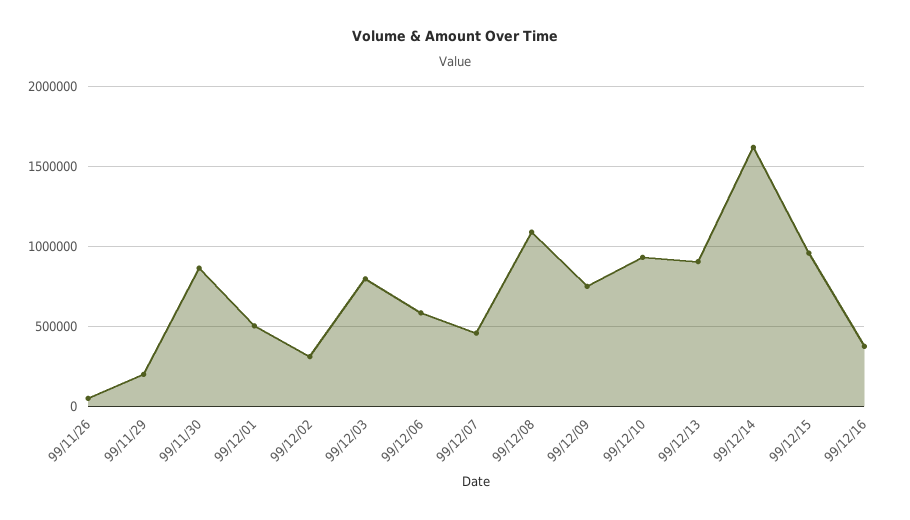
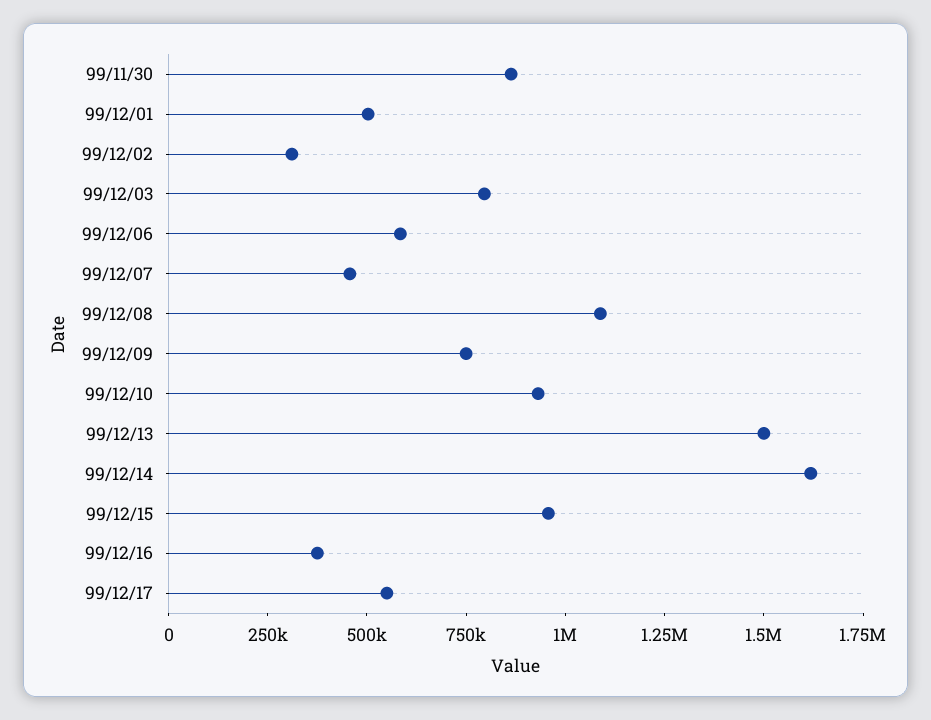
99/11/26: 50000 -> none
99/11/29: 200000 -> none
99/12/13: 900000 -> 1500000
99/12/17: none -> 550000

